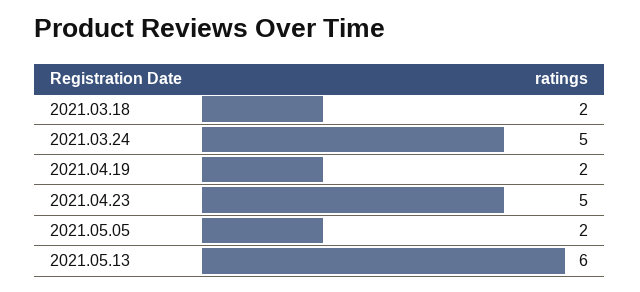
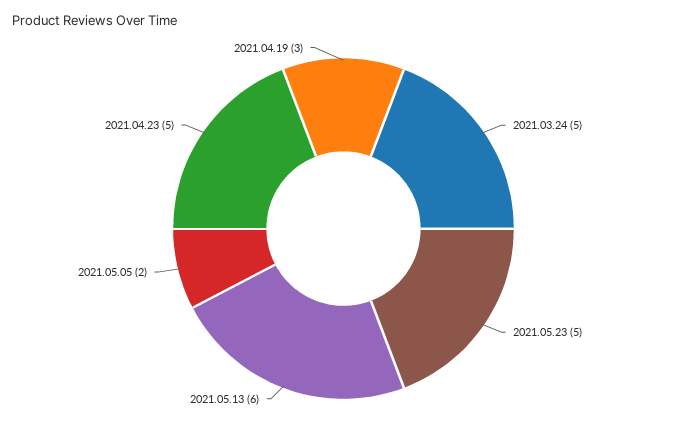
2021.03.18: 2 -> none
2021.04.19: 2 -> 3
2021.05.23: none -> 5

